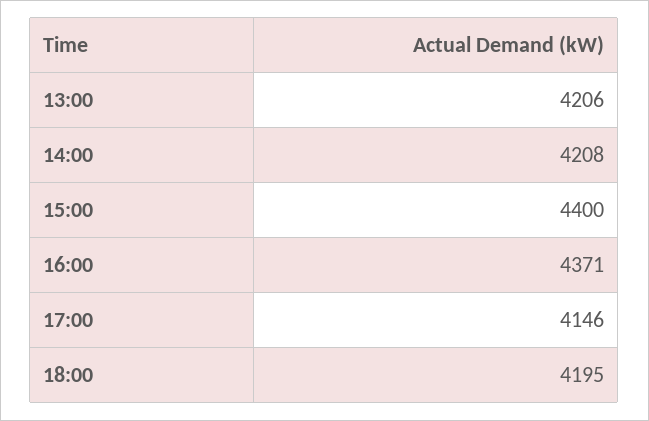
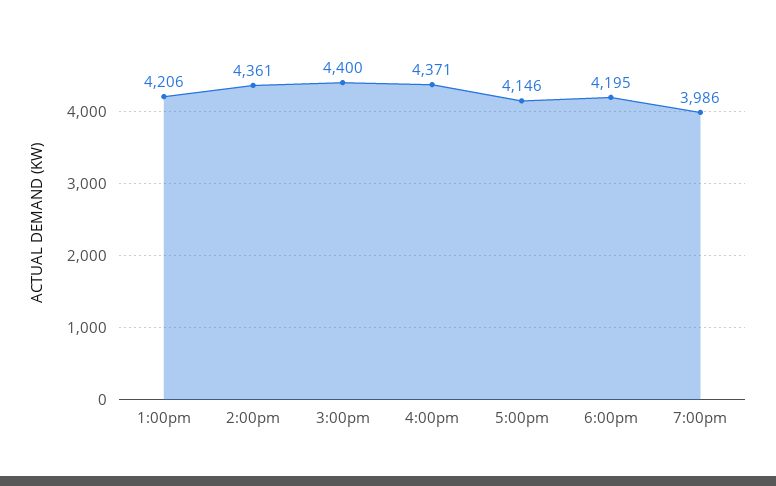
14:00: 4208 -> 4361
7:00pm: none -> 3986

